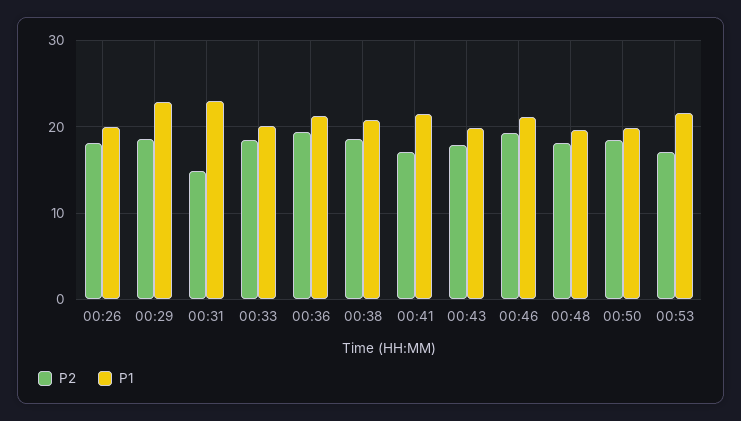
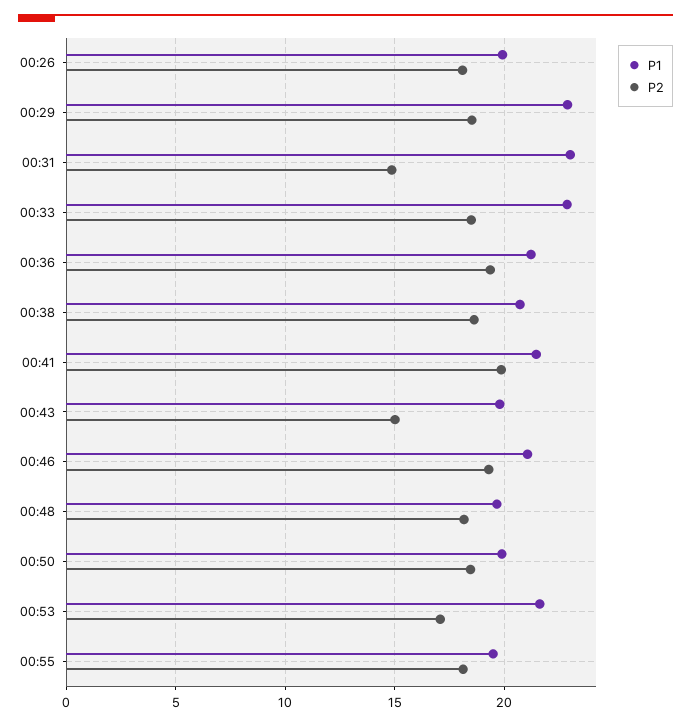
P1, 00:33: 20 -> 23
P2, 00:41: 17 -> 20
P2, 00:43: 18 -> 15
P1, 00:55: none -> 19.5
P2, 00:55: none -> 18

